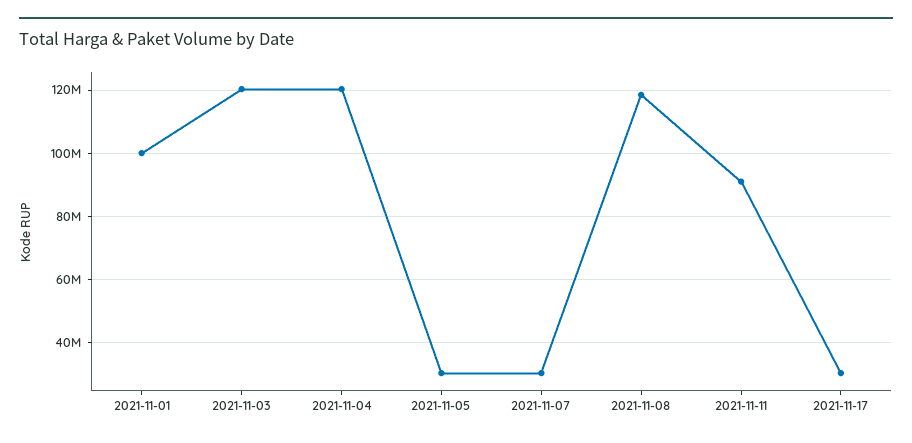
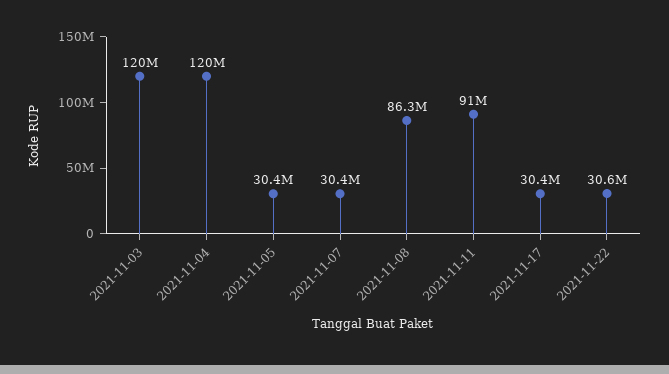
2021-11-01: 100000000 -> none
2021-11-08: 118000000 -> 86300000
2021-11-22: none -> 30600000

